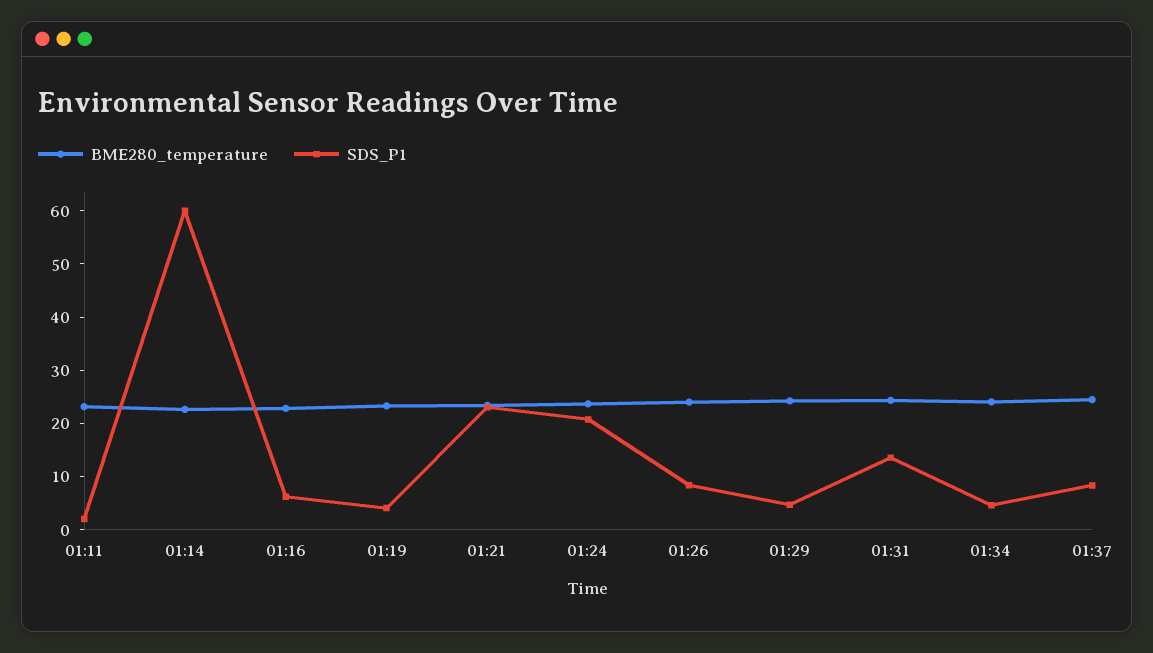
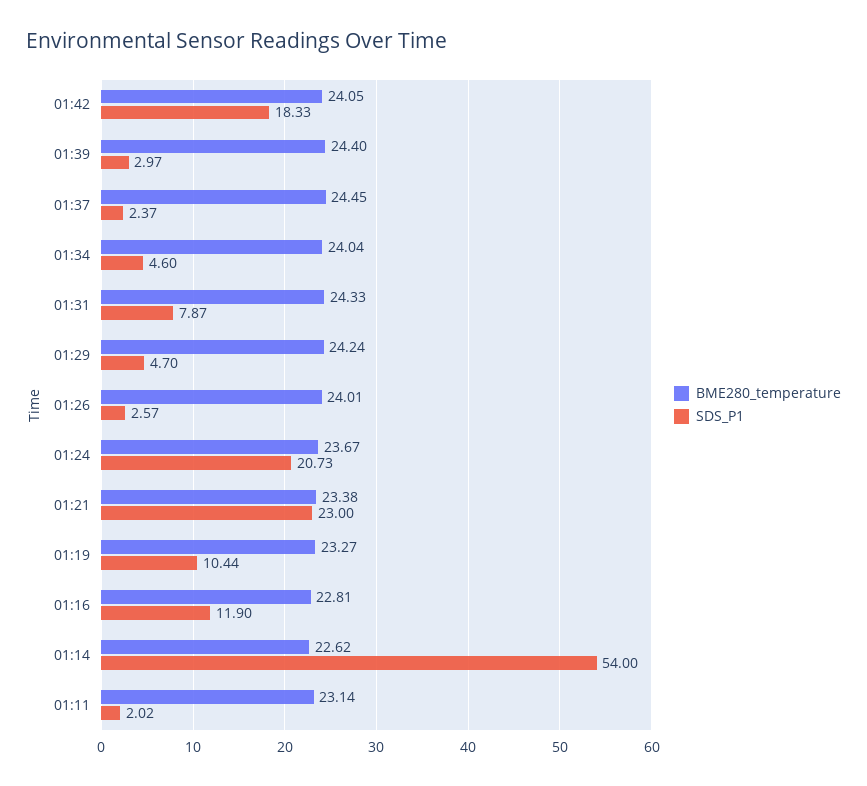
SDS_P1, 01:14: 60 -> 54
SDS_P1, 01:16: 6 -> 11.9
SDS_P1, 01:19: 4 -> 10.44
SDS_P1, 01:26: 8 -> 2.57
SDS_P1, 01:31: 14 -> 7.87
SDS_P1, 01:37: 8 -> 2.37
BME280_temperature, 01:42: none -> 24.05
SDS_P1, 01:42: none -> 18.33
BME280_temperature, 01:39: none -> 24.4
SDS_P1, 01:39: none -> 2.97

